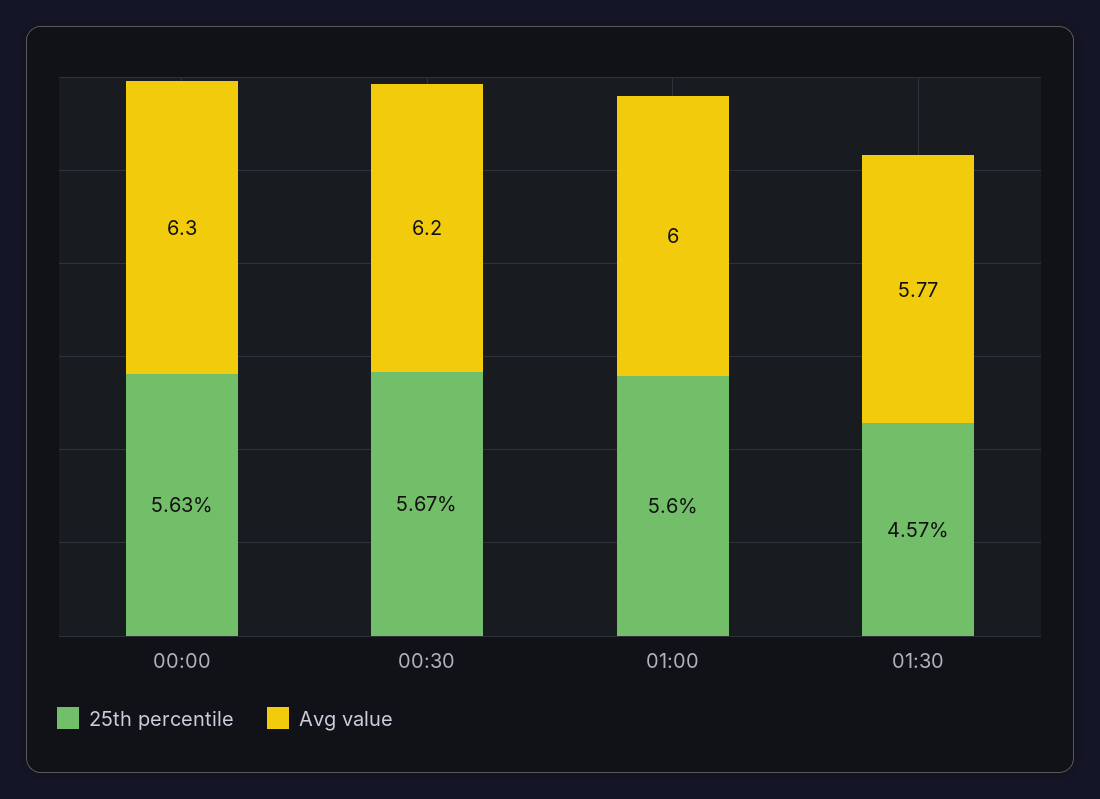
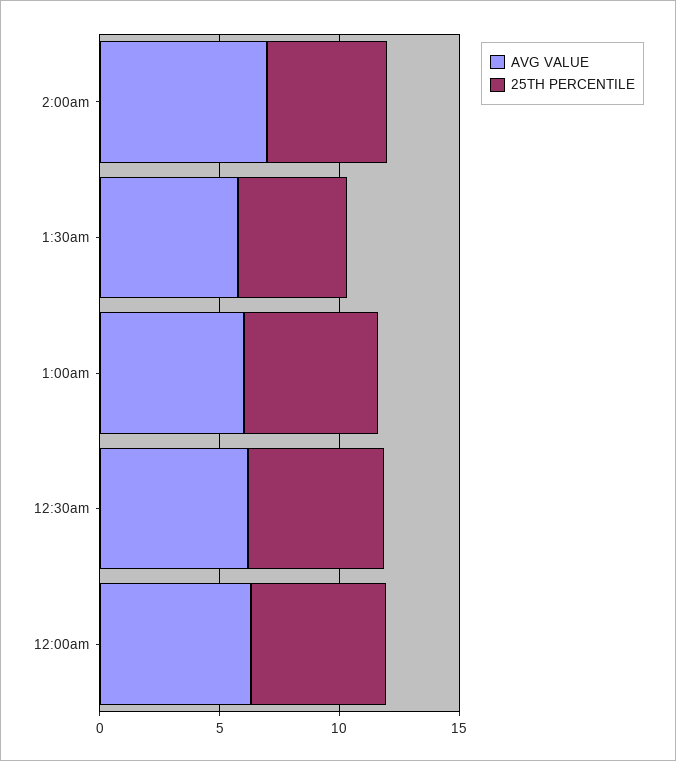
Avg value, 2:00am: none -> 7
25th percentile, 2:00am: none -> 5

